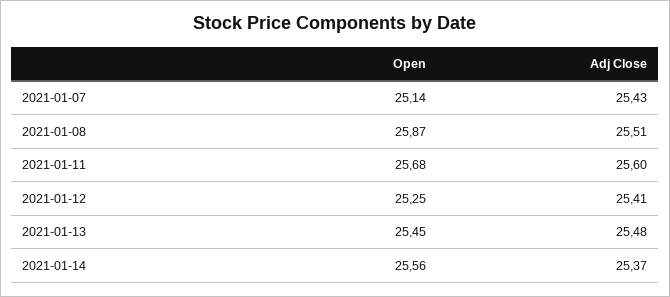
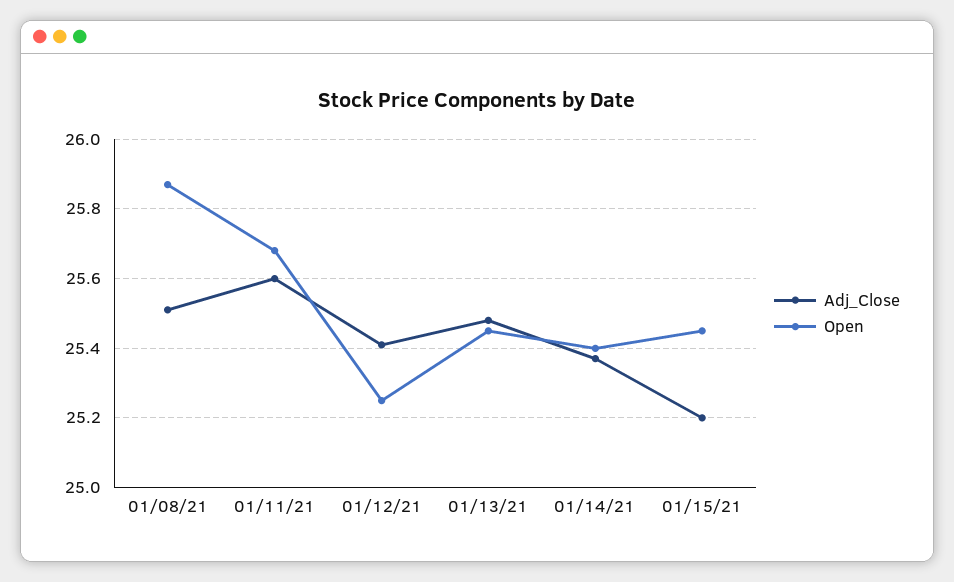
Open, 2021-01-07: 25.14 -> none
Adj Close, 2021-01-07: 25.43 -> none
Open, 2021-01-14: 25.56 -> 25.4
Adj Close, 01/15/21: none -> 25.2
Open, 01/15/21: none -> 25.45

